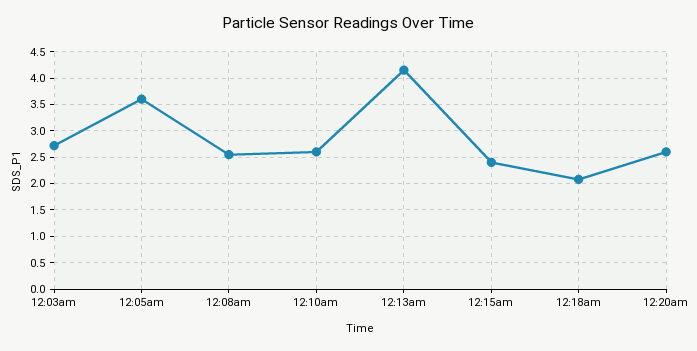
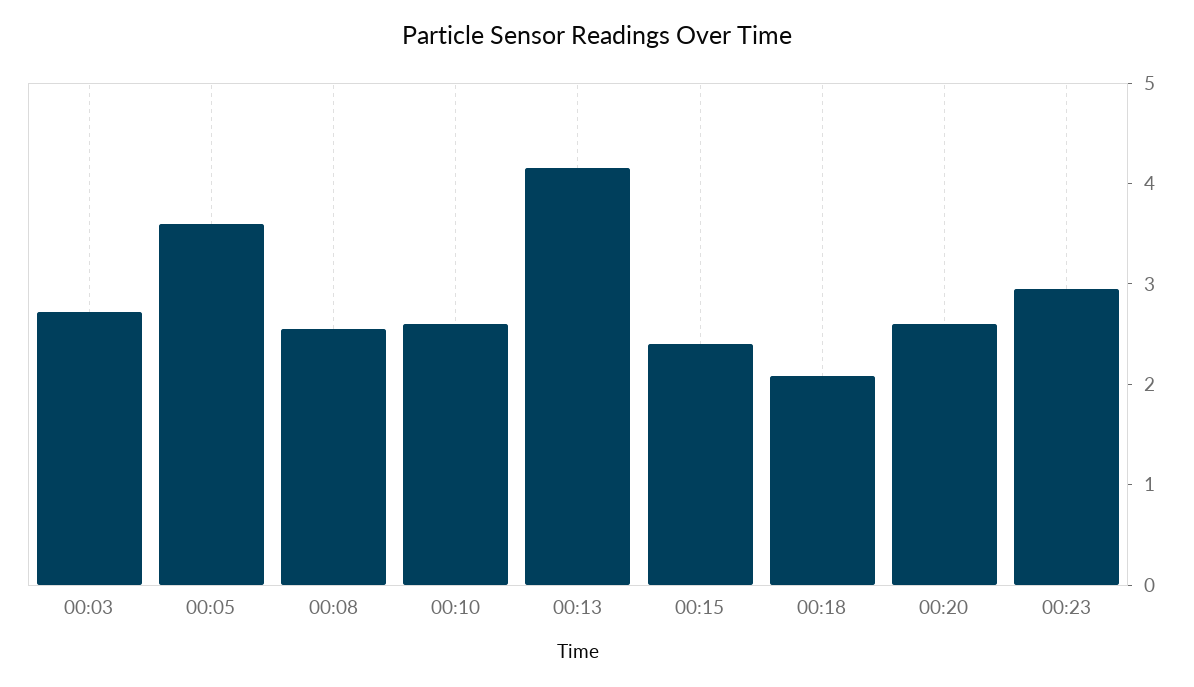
00:23: none -> 3

